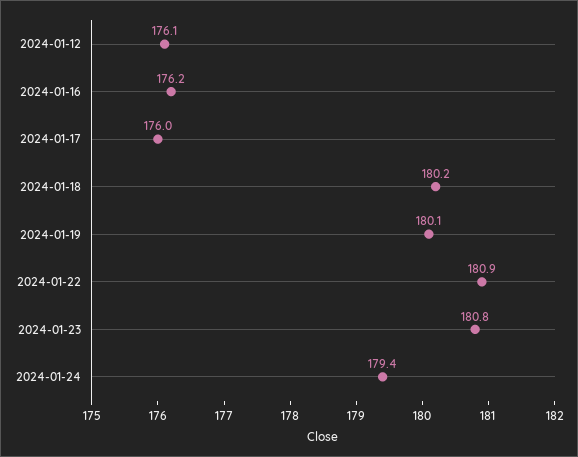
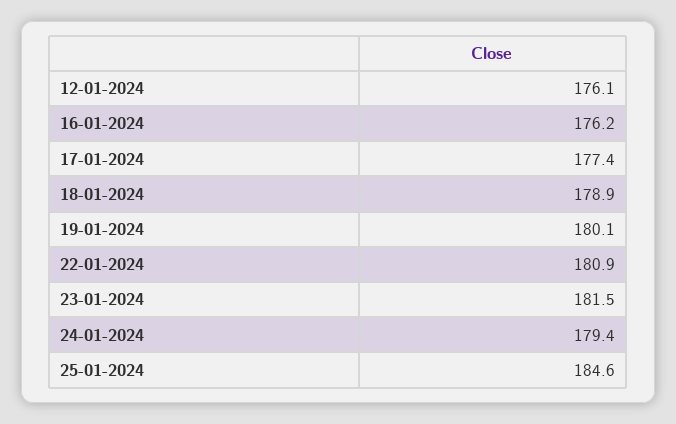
2024-01-17: 176 -> 177.4
2024-01-18: 180.2 -> 178.9
2024-01-23: 180.8 -> 181.5
25-01-2024: none -> 184.6

